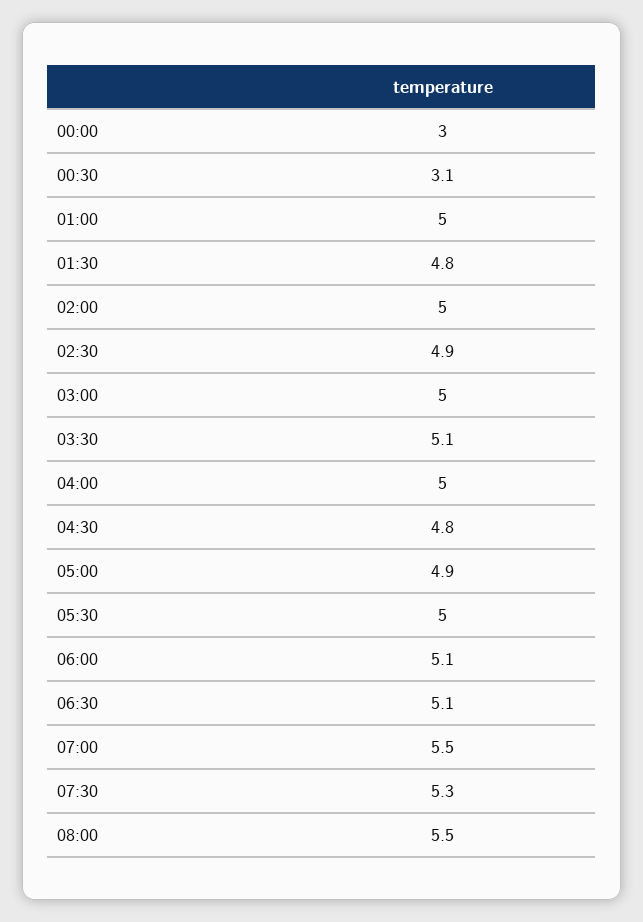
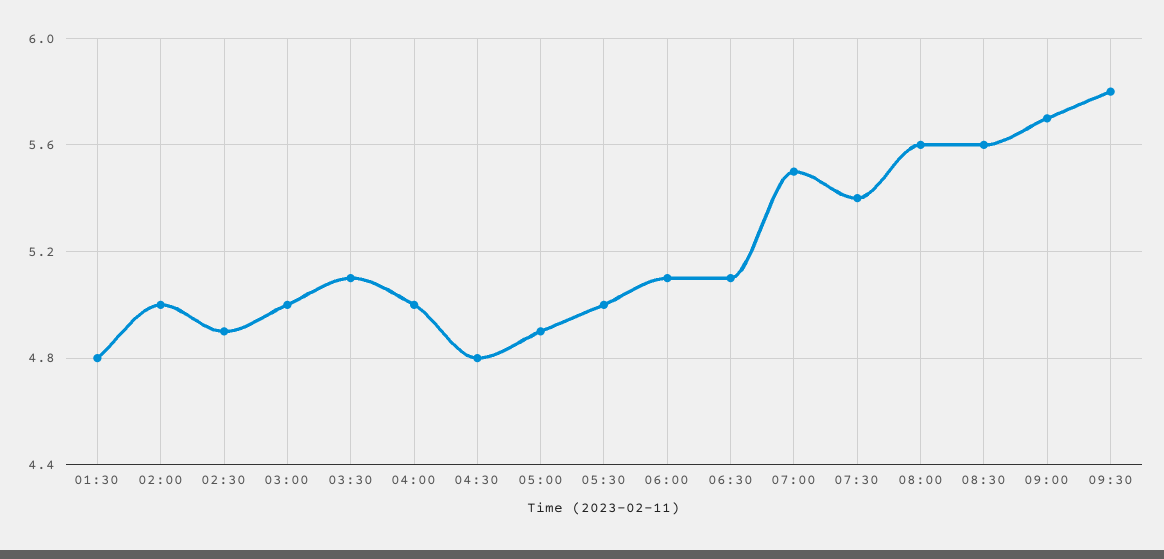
00:00: 3 -> none
00:30: 3.1 -> none
01:00: 5 -> none
07:30: 5.3 -> 5.4
08:00: 5.5 -> 5.6
08:30: none -> 5.6
09:00: none -> 5.7
09:30: none -> 5.8

